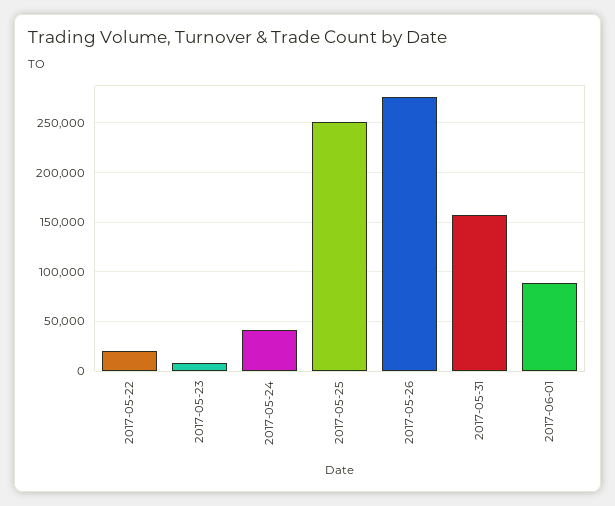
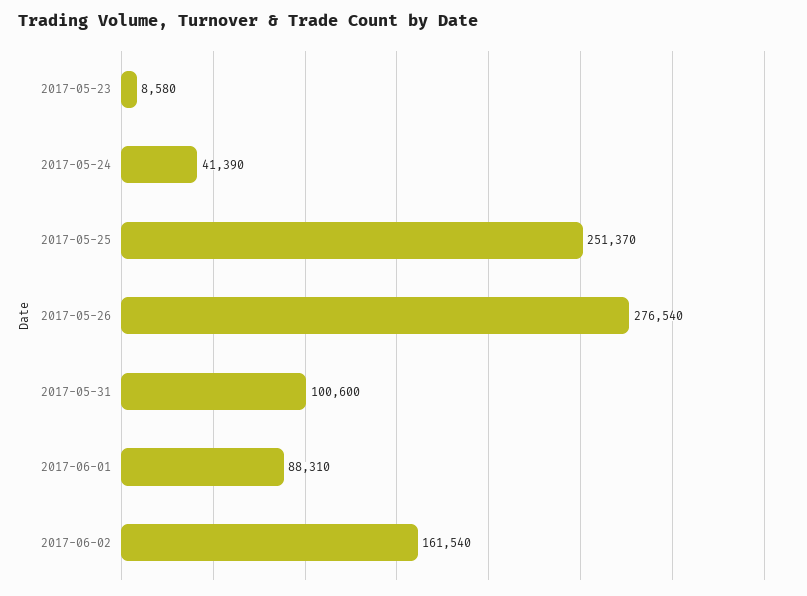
2017-05-22: 20000 -> none
2017-05-31: 160000 -> 100600
2017-06-02: none -> 161540

